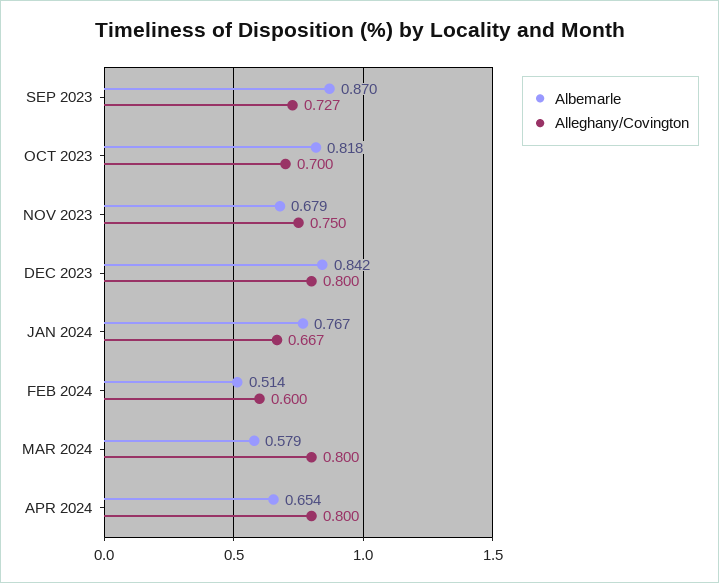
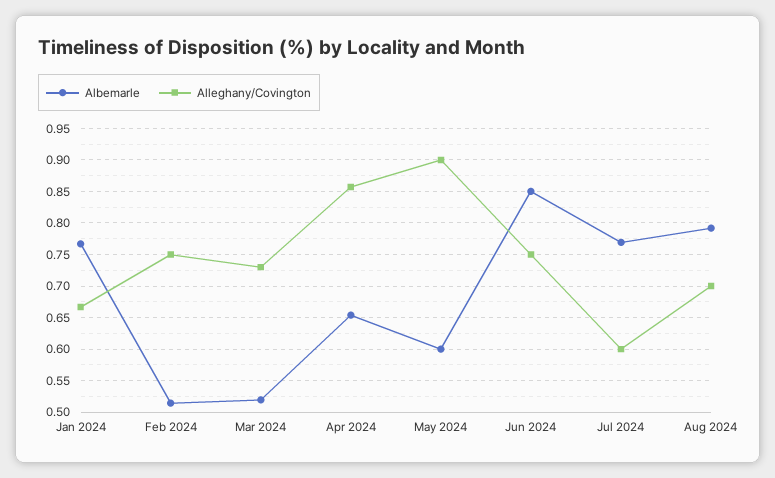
Albemarle, SEP 2023: 0.87 -> none
Alleghany/Covington, SEP 2023: 0.727 -> none
Albemarle, OCT 2023: 0.818 -> none
Alleghany/Covington, OCT 2023: 0.7 -> none
Albemarle, NOV 2023: 0.679 -> none
Alleghany/Covington, NOV 2023: 0.75 -> none
Albemarle, DEC 2023: 0.842 -> none
Alleghany/Covington, DEC 2023: 0.8 -> none
Alleghany/Covington, FEB 2024: 0.6 -> 0.75
Albemarle, MAR 2024: 0.579 -> 0.52
Alleghany/Covington, MAR 2024: 0.8 -> 0.73
Alleghany/Covington, APR 2024: 0.8 -> 0.86
Albemarle, May 2024: none -> 0.6
Alleghany/Covington, May 2024: none -> 0.9
Albemarle, Jun 2024: none -> 0.85
Alleghany/Covington, Jun 2024: none -> 0.75
Albemarle, Jul 2024: none -> 0.77
Alleghany/Covington, Jul 2024: none -> 0.6
Albemarle, Aug 2024: none -> 0.79
Alleghany/Covington, Aug 2024: none -> 0.7

